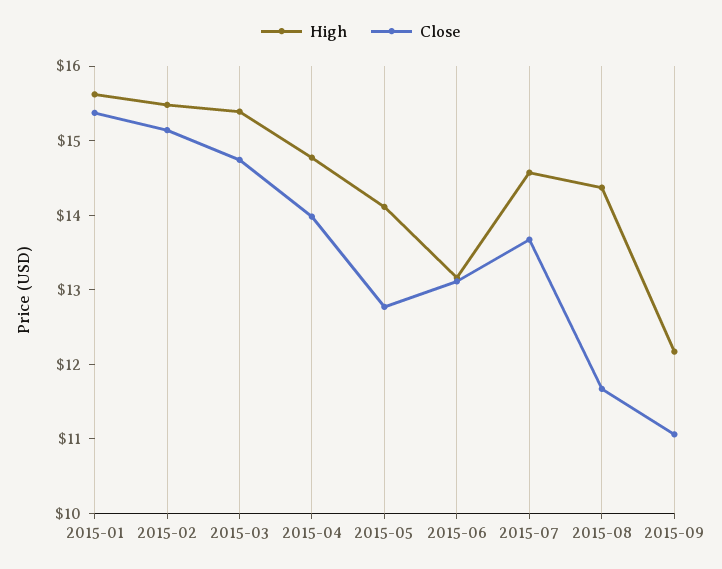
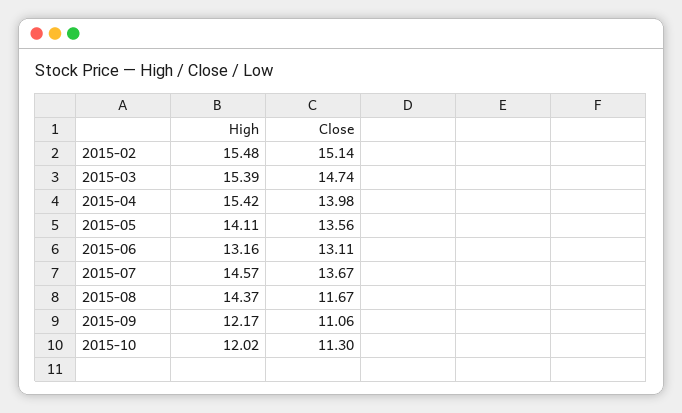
High, 2015-01: 15.6 -> none
Close, 2015-01: 15.4 -> none
High, 2015-04: 14.8 -> 15.42
Close, 2015-05: 12.8 -> 13.56
High, 2015-10: none -> 12.02
Close, 2015-10: none -> 11.3

